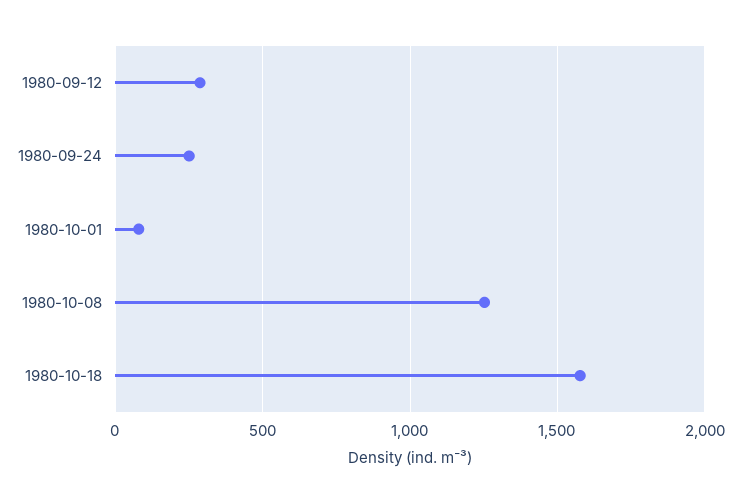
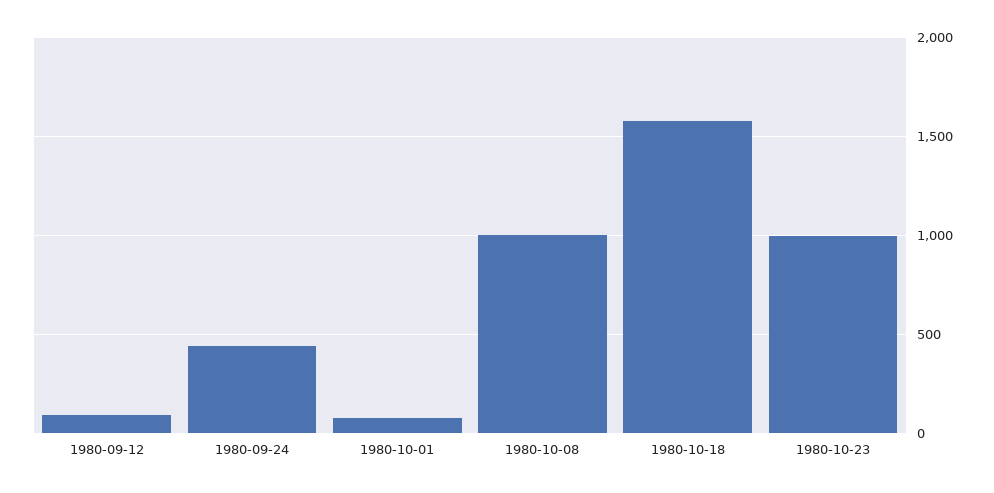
1980-09-12: 300 -> 100
1980-09-24: 250 -> 450
1980-10-08: 1250 -> 1000
1980-10-23: none -> 1000

